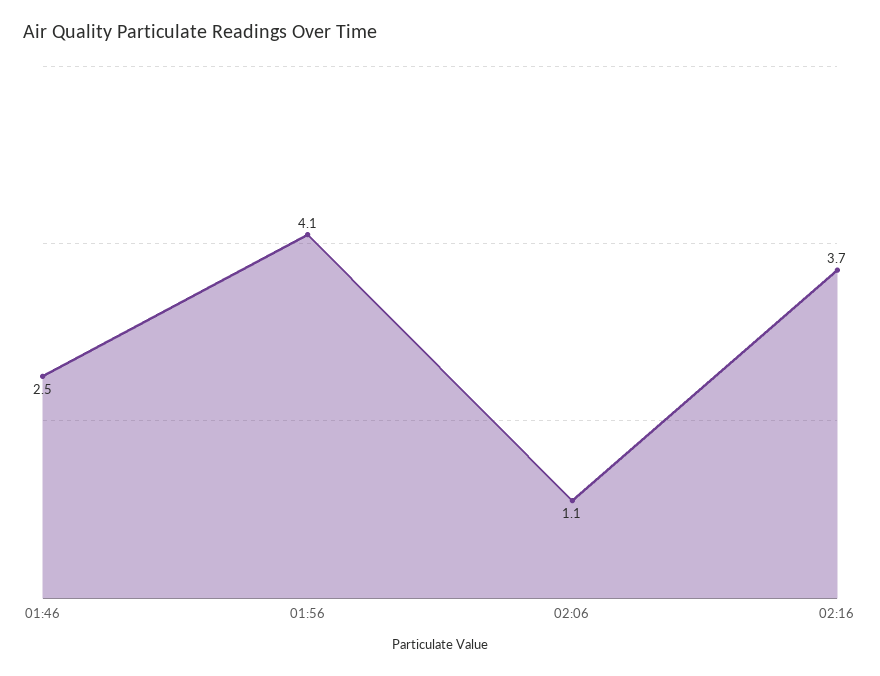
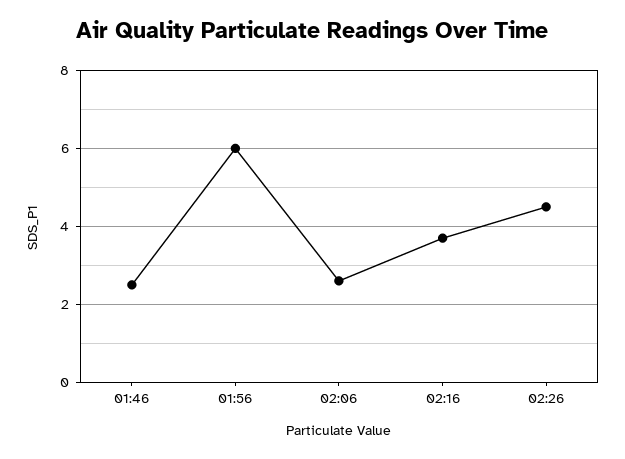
01:56: 4.1 -> 6
02:06: 1.1 -> 2.5
02:26: none -> 4.5

